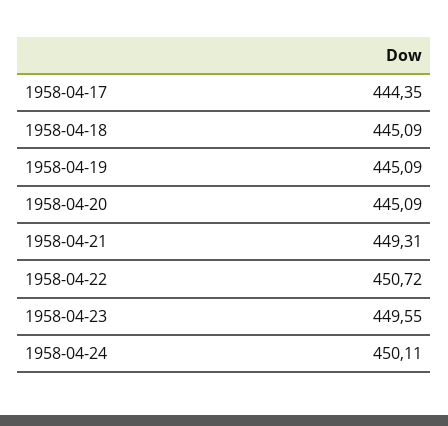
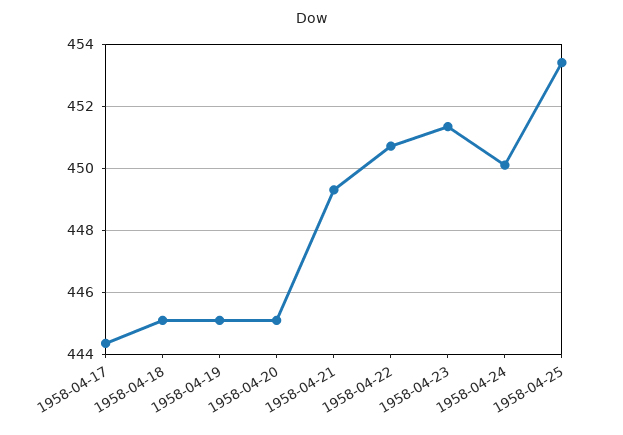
1958-04-23: 449.55 -> 451.4
1958-04-25: none -> 453.4

